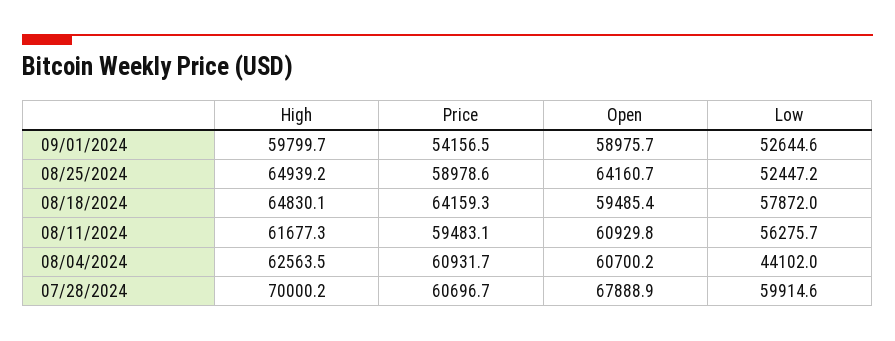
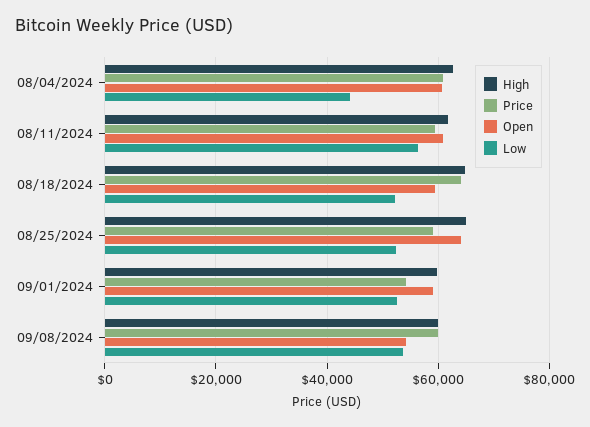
Low, 08/18/2024: 57872 -> 52000
High, 07/28/2024: 70000.2 -> none
Price, 07/28/2024: 60696.7 -> none
Open, 07/28/2024: 67888.9 -> none
Low, 07/28/2024: 59914.6 -> none
High, 09/08/2024: none -> 60000
Price, 09/08/2024: none -> 60000
Open, 09/08/2024: none -> 54000
Low, 09/08/2024: none -> 54000

